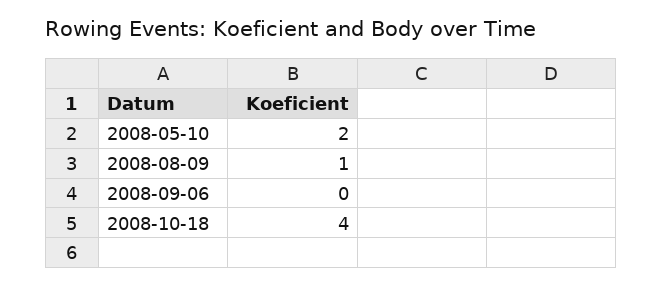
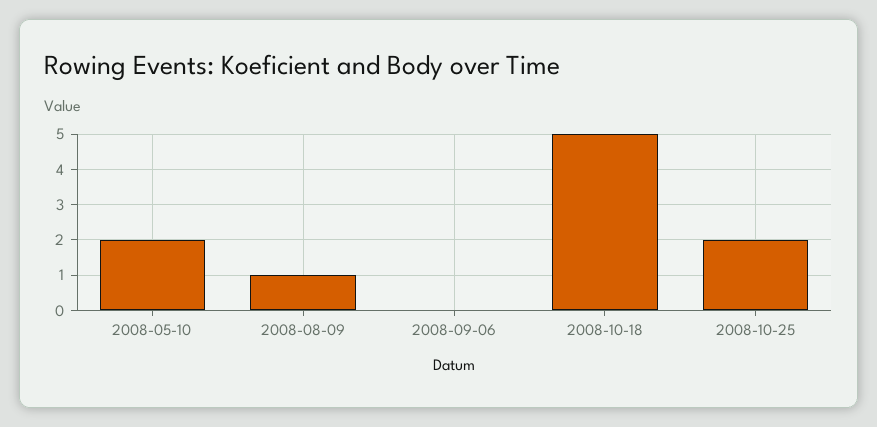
2008-10-18: 4 -> 5
2008-10-25: none -> 2

